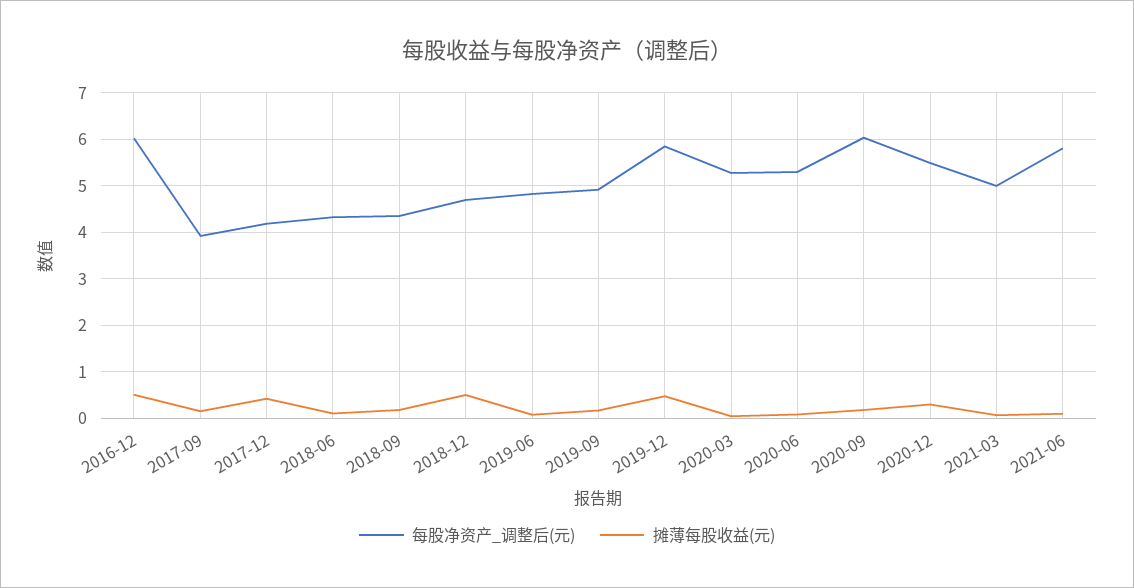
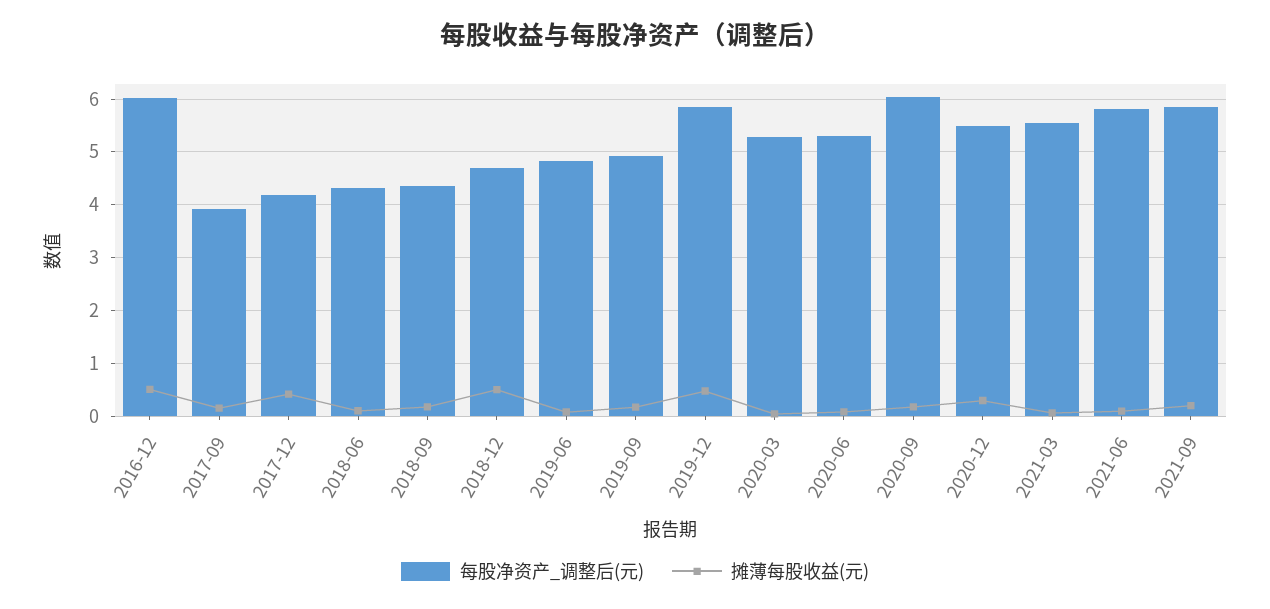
每股净资产_调整后(元), 2021-03: 5 -> 5.6
每股净资产_调整后(元), 2021-09: none -> 5.8
摊薄每股收益(元), 2021-09: none -> 0.2

